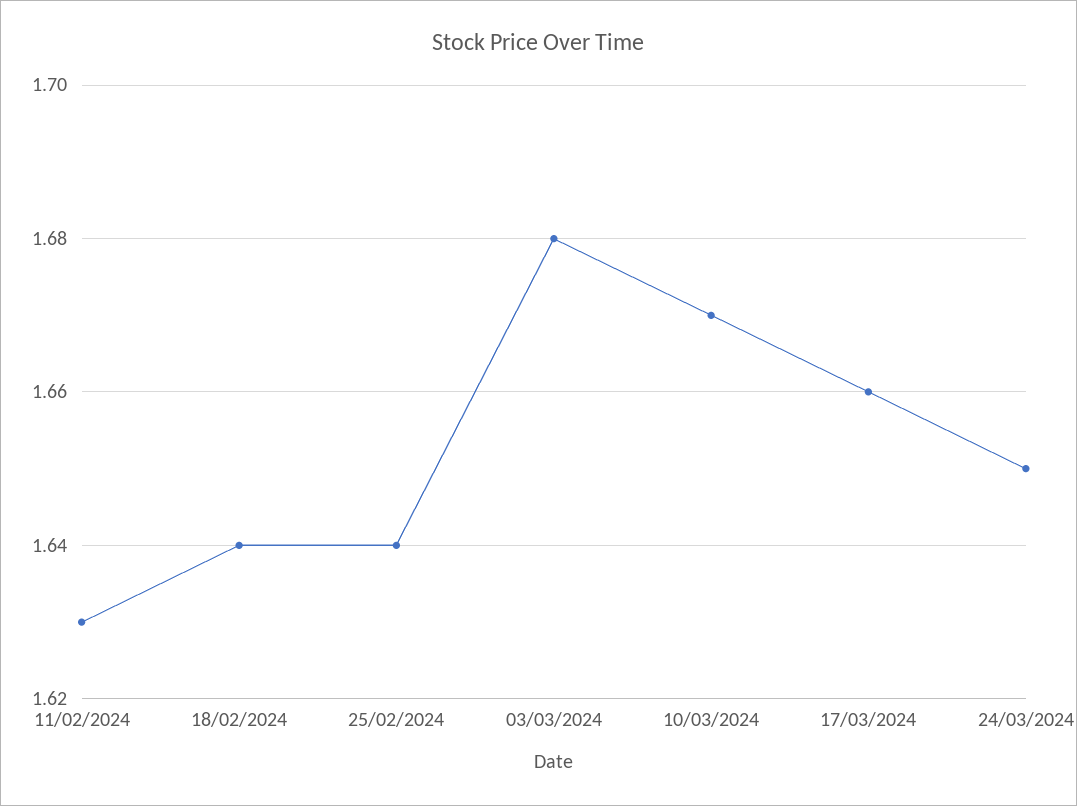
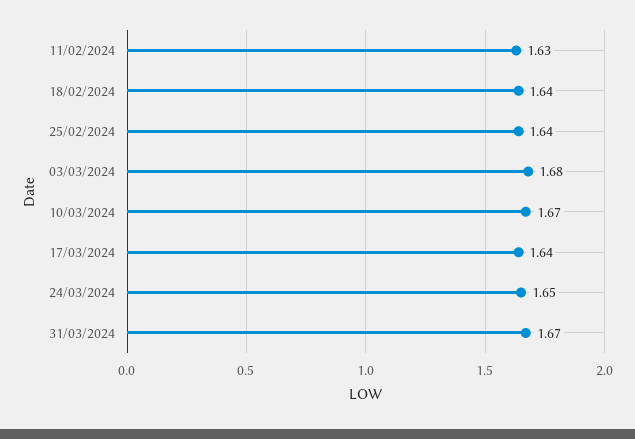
17/03/2024: 1.66 -> 1.64
31/03/2024: none -> 1.67

